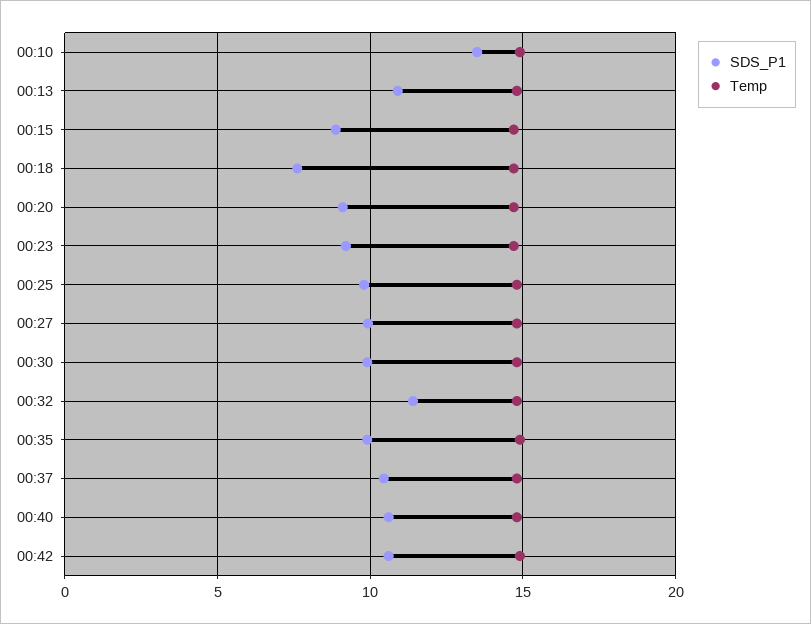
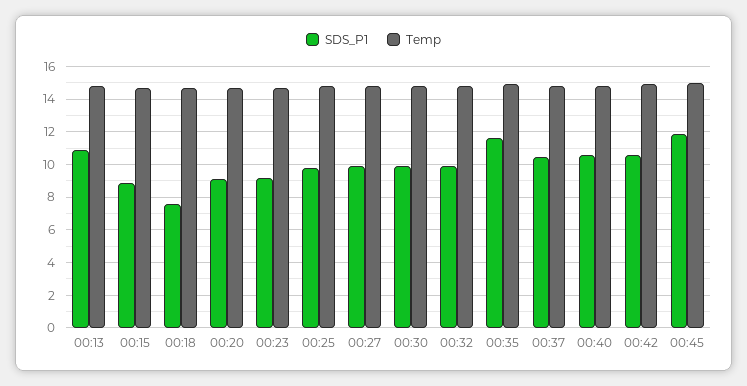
SDS_P1, 00:10: 13.5 -> none
Temp, 00:10: 15 -> none
SDS_P1, 00:32: 11.5 -> 10
SDS_P1, 00:35: 10 -> 11.5
SDS_P1, 00:45: none -> 12
Temp, 00:45: none -> 15

